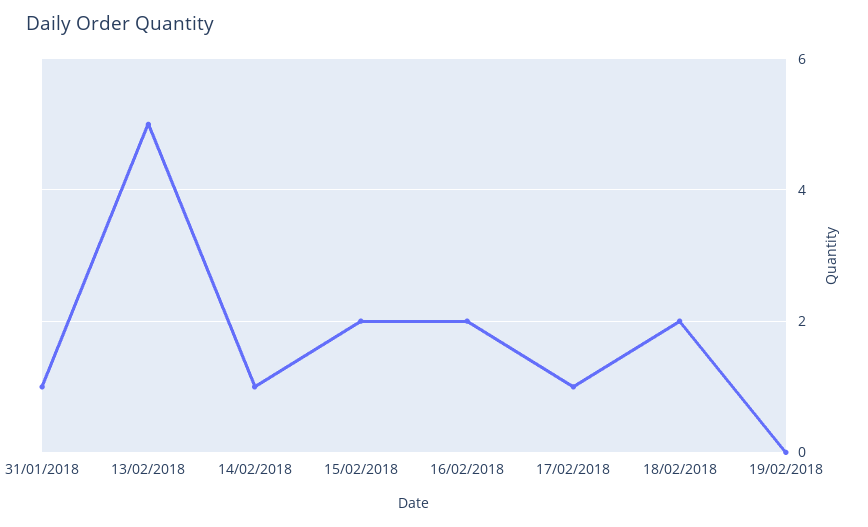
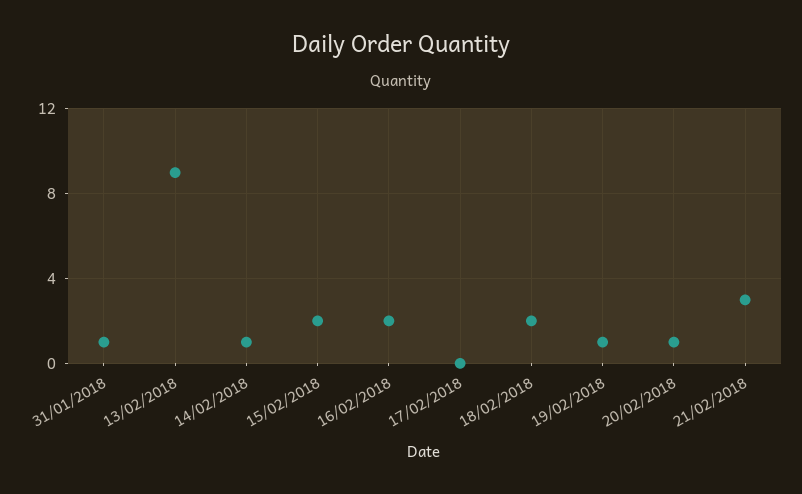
13/02/2018: 5 -> 9
17/02/2018: 1 -> 0
19/02/2018: 0 -> 1
20/02/2018: none -> 1
21/02/2018: none -> 3

